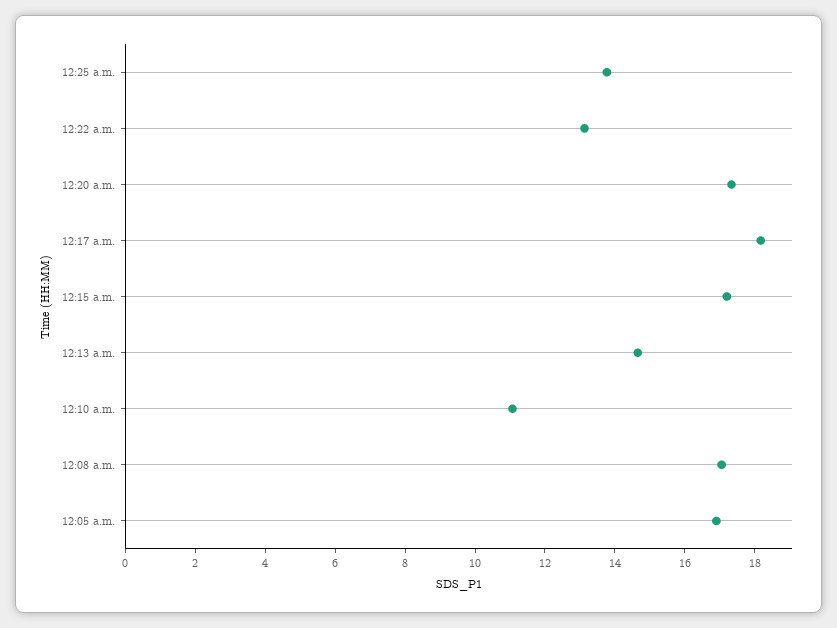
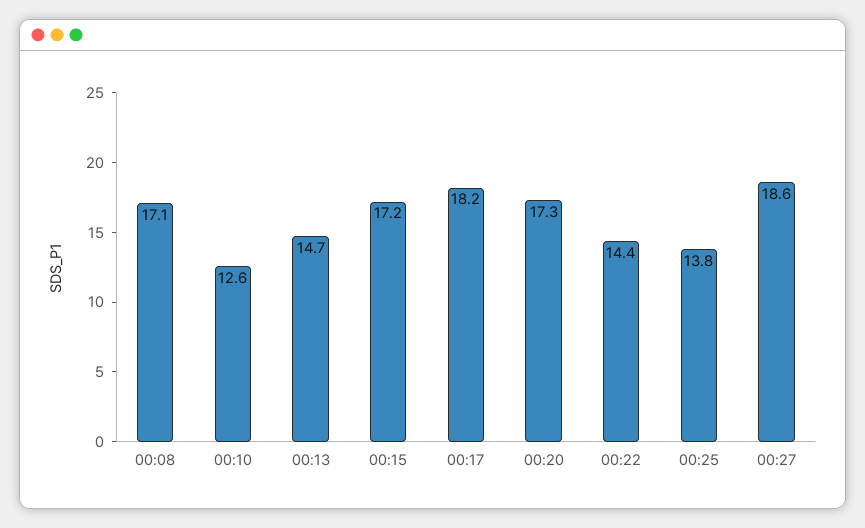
12:22 a.m.: 13 -> 14.4
12:10 a.m.: 11 -> 12.6
12:05 a.m.: 17 -> none
00:27: none -> 18.6

